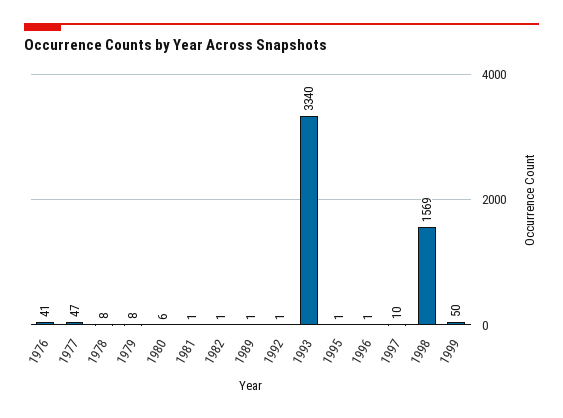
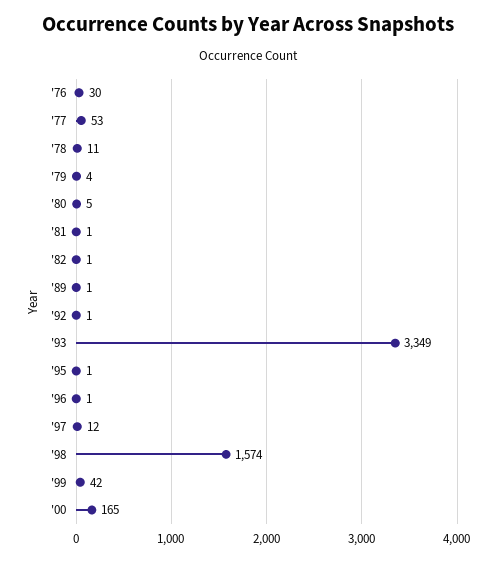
1976: 41 -> 30
1977: 47 -> 53
1978: 8 -> 11
1979: 8 -> 4
1980: 6 -> 5
1993: 3340 -> 3349
1997: 10 -> 12
1998: 1569 -> 1574
1999: 50 -> 42
'00: none -> 165

